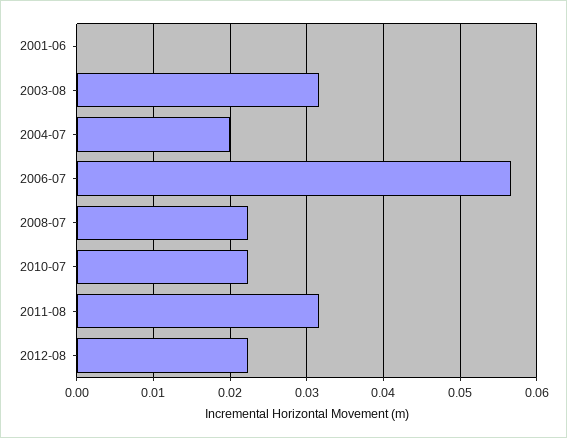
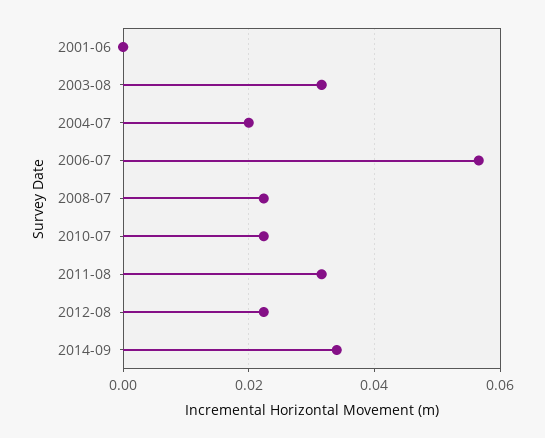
2014-09: none -> 0.034

